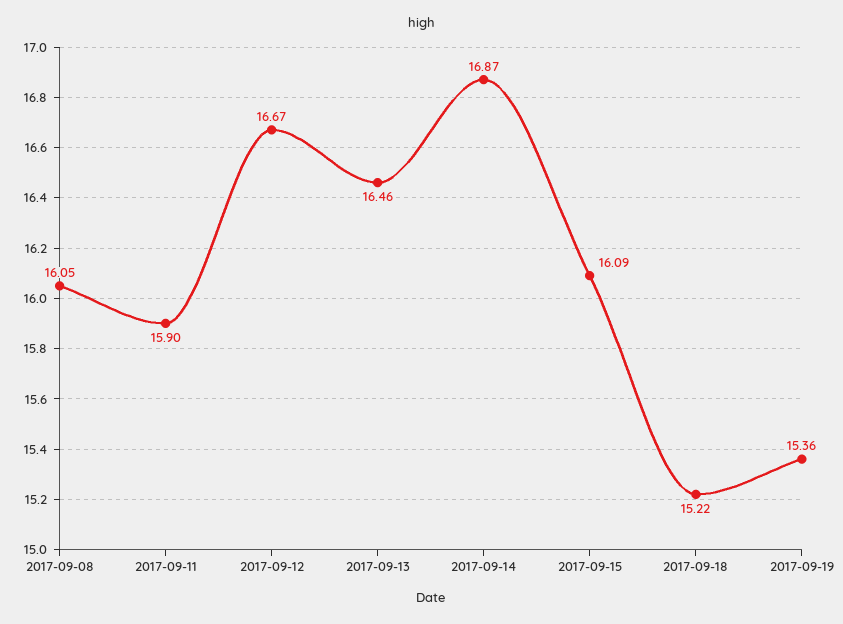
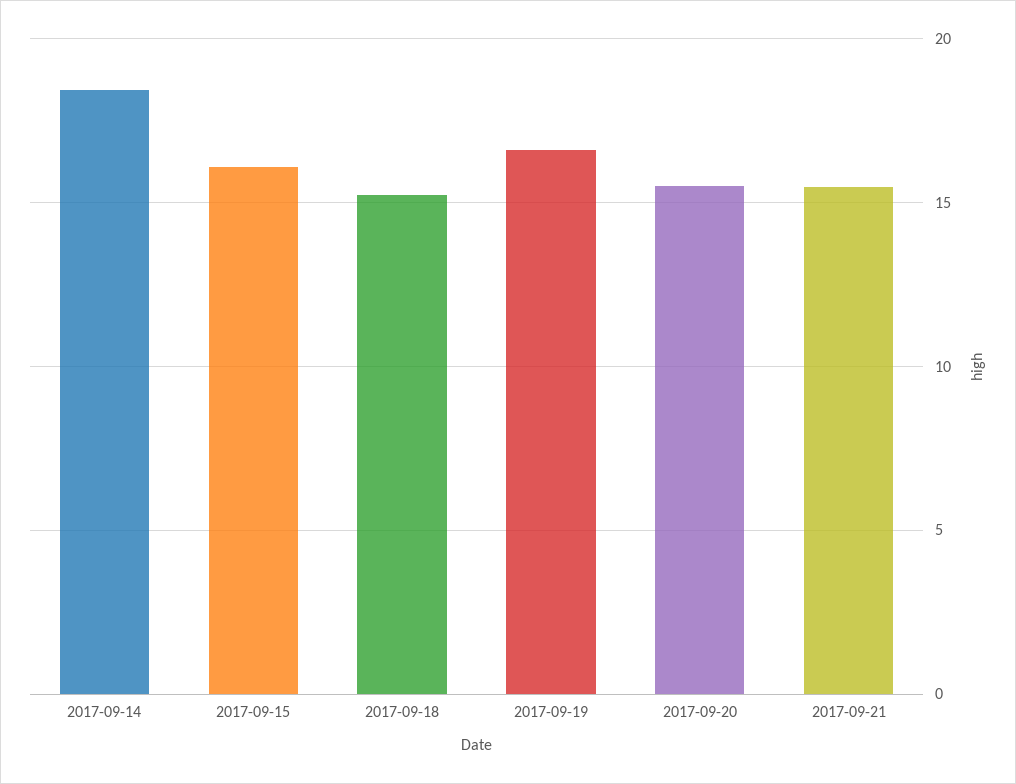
2017-09-08: 16.05 -> none
2017-09-11: 15.9 -> none
2017-09-12: 16.67 -> none
2017-09-13: 16.46 -> none
2017-09-14: 16.87 -> 18.5
2017-09-19: 15.36 -> 16.5
2017-09-20: none -> 15.5
2017-09-21: none -> 15.5

